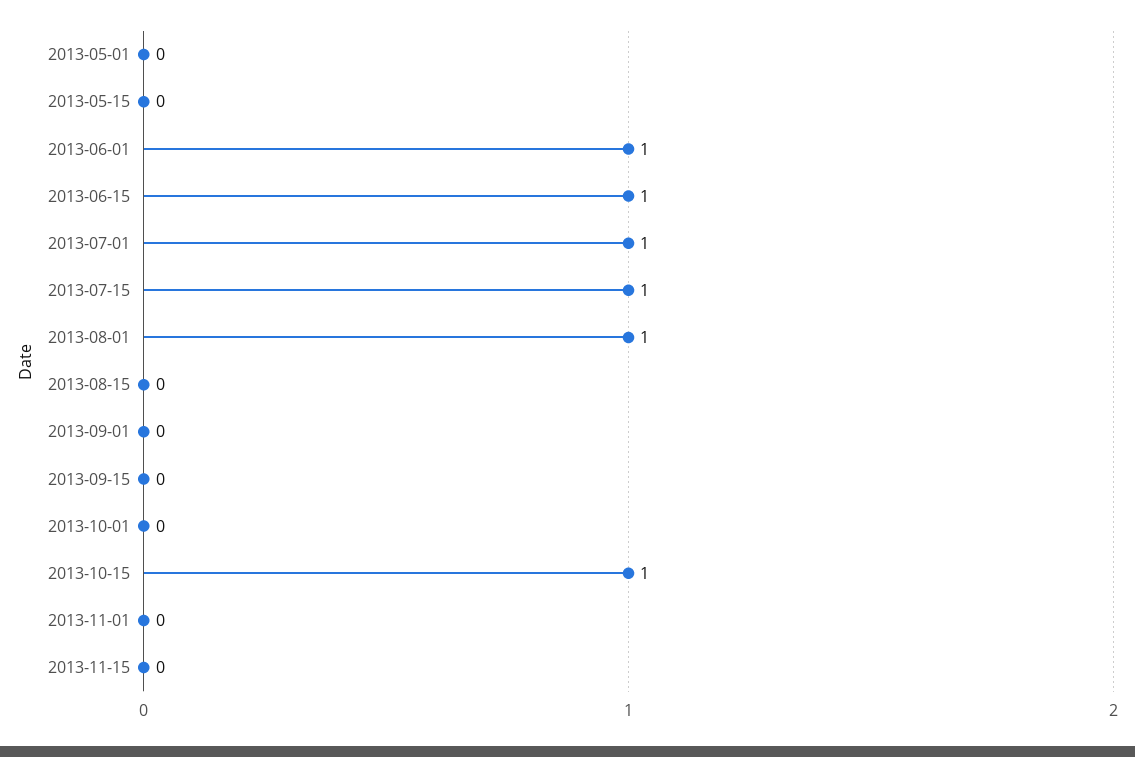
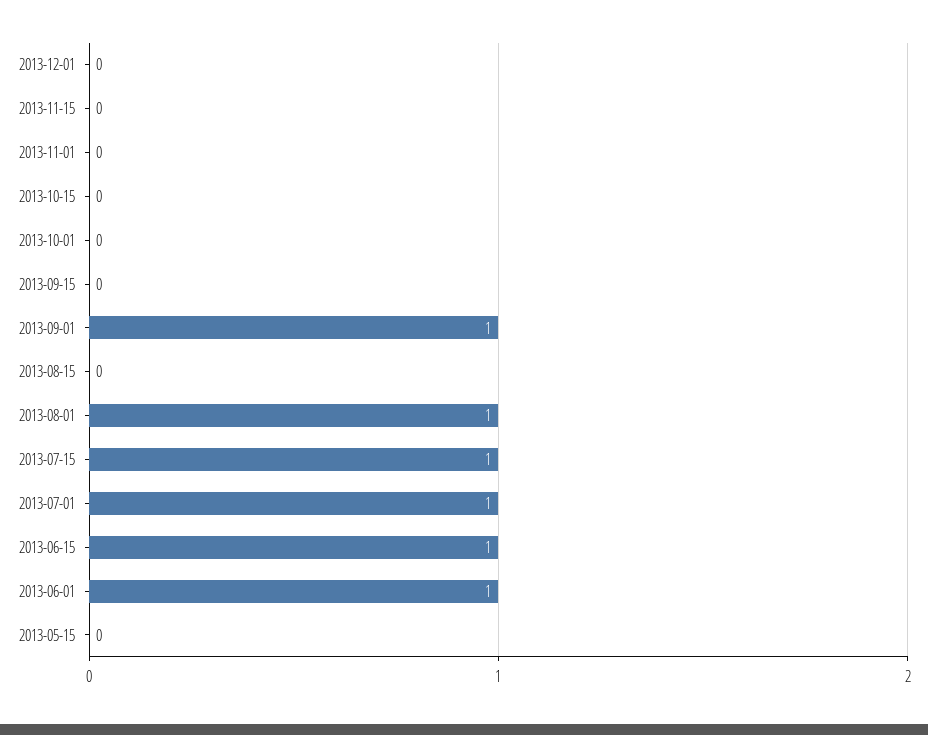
2013-05-01: 0 -> none
2013-09-01: 0 -> 1
2013-10-15: 1 -> 0
2013-12-01: none -> 0

